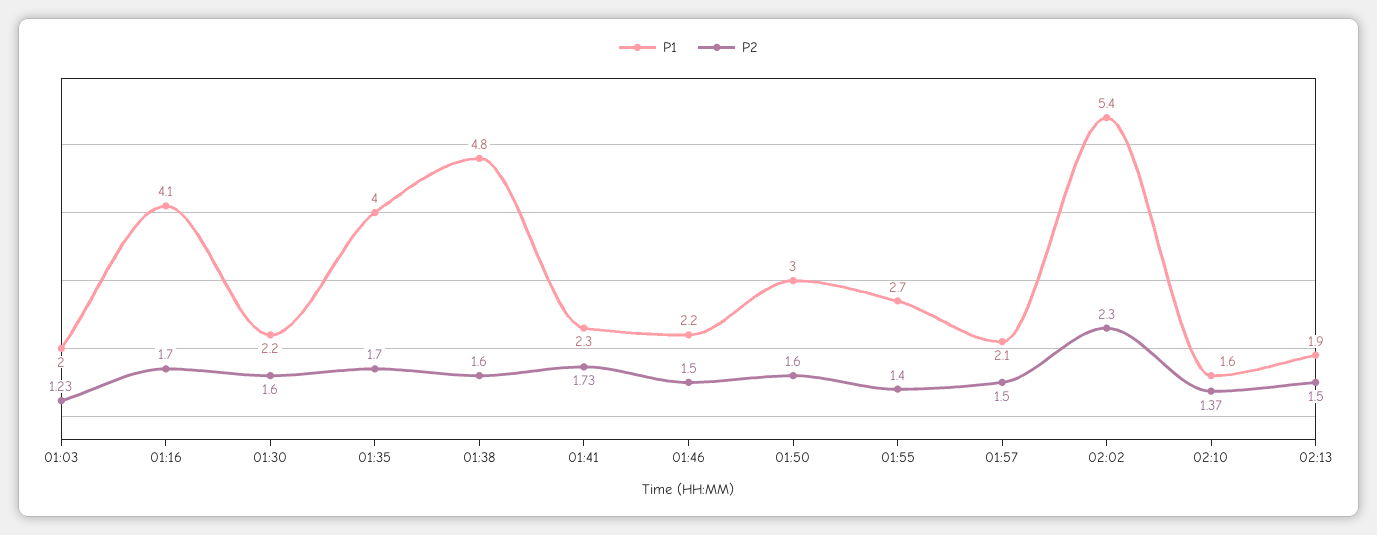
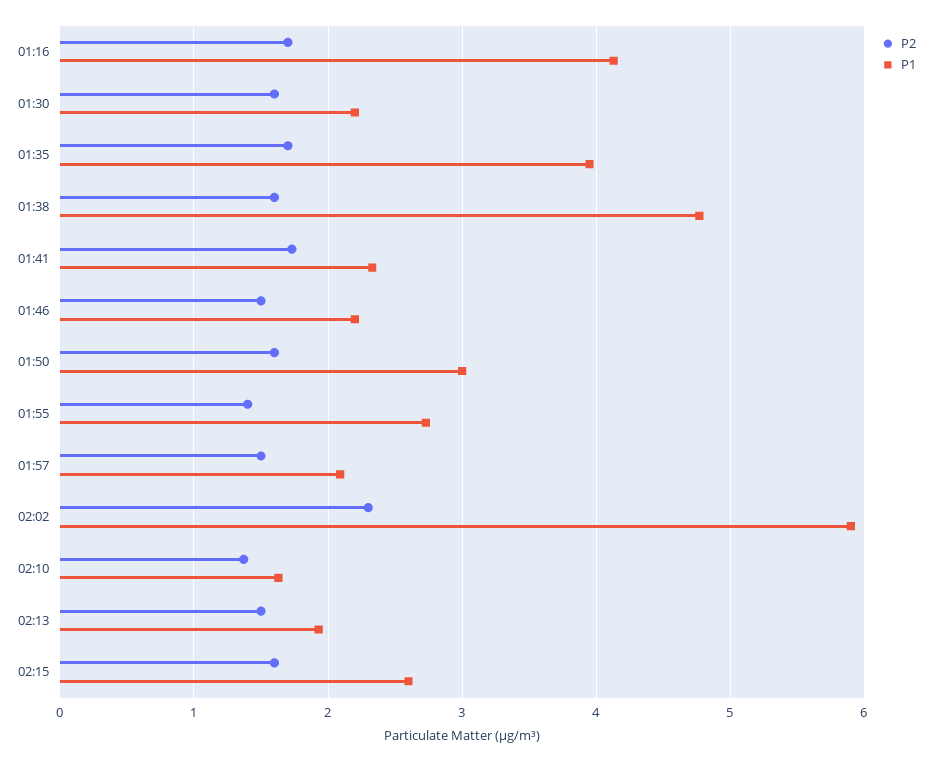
P1, 01:03: 2 -> none
P2, 01:03: 1.23 -> none
P1, 02:02: 5.4 -> 5.9
P2, 02:15: none -> 1.6
P1, 02:15: none -> 2.6

